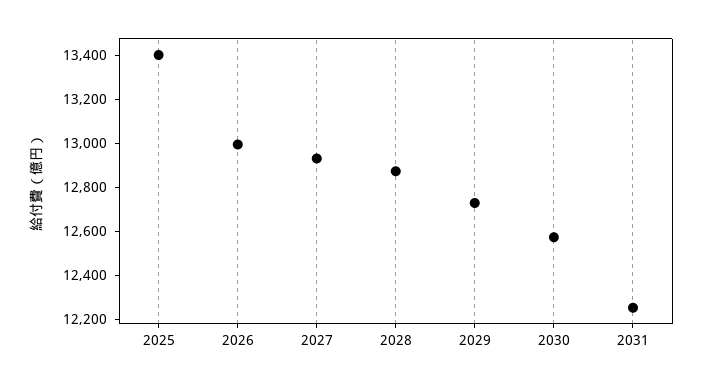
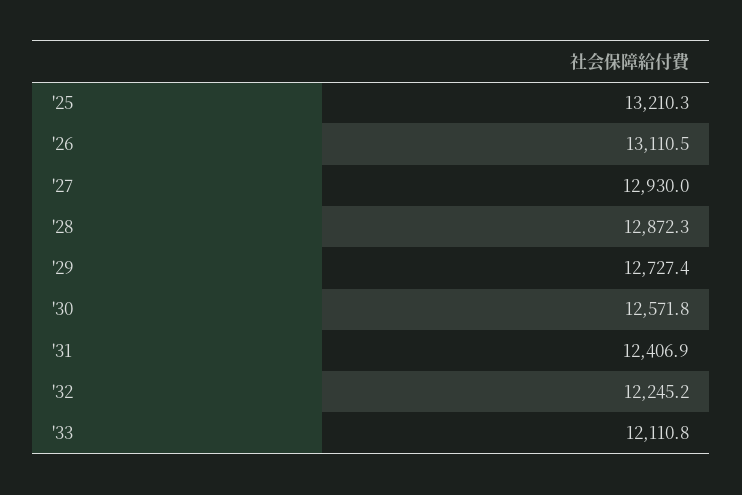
2025: 13400 -> 13210.3
2026: 13000 -> 13110.5
2031: 12250 -> 12406.9
'32: none -> 12245.2
'33: none -> 12110.8

